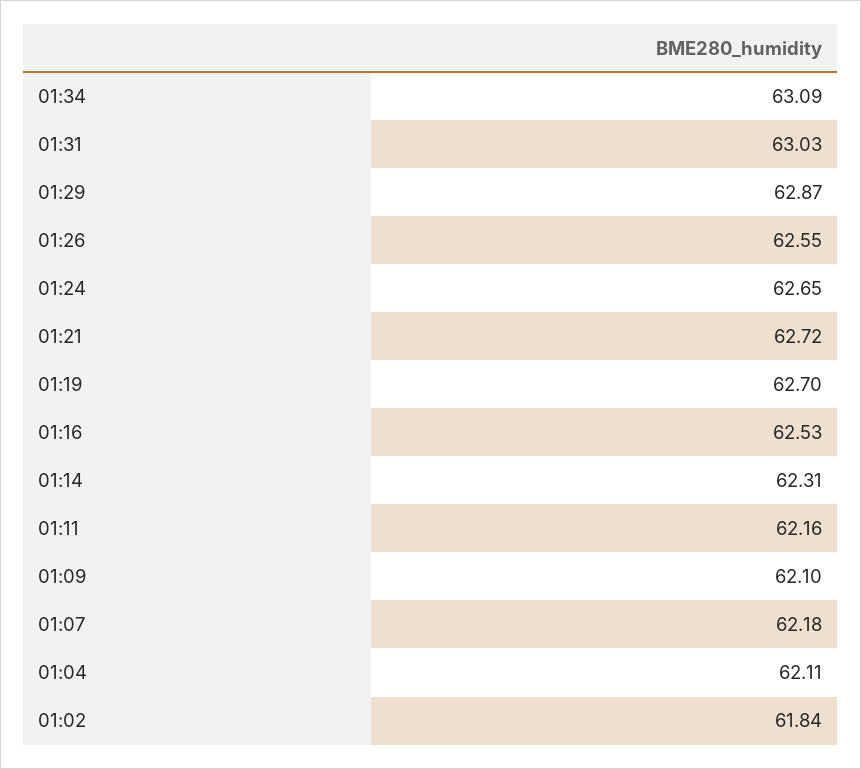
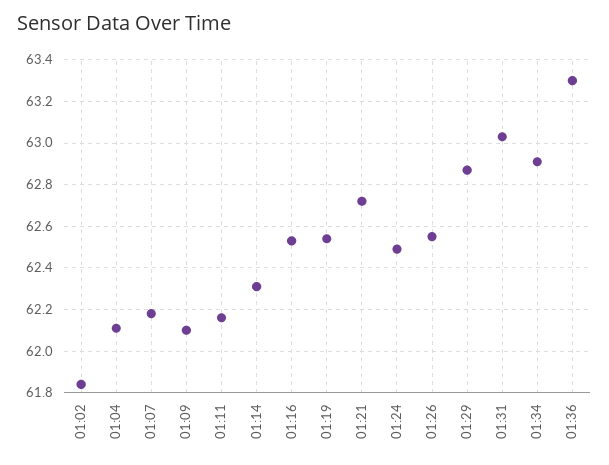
01:34: 63.09 -> 62.9
01:24: 62.65 -> 62.5
01:19: 62.7 -> 62.55
01:36: none -> 63.3

